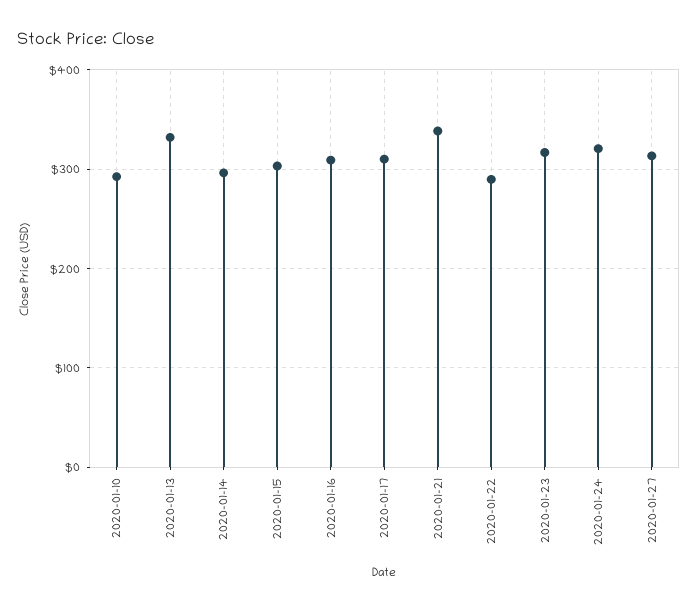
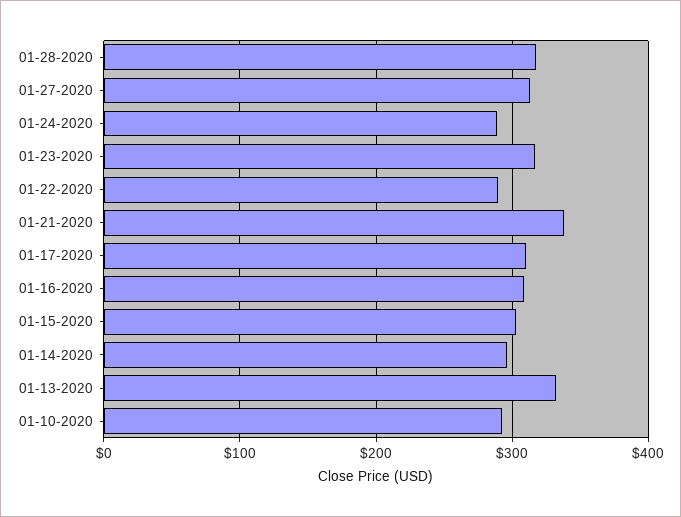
2020-01-24: 320 -> 290
01-28-2020: none -> 320

